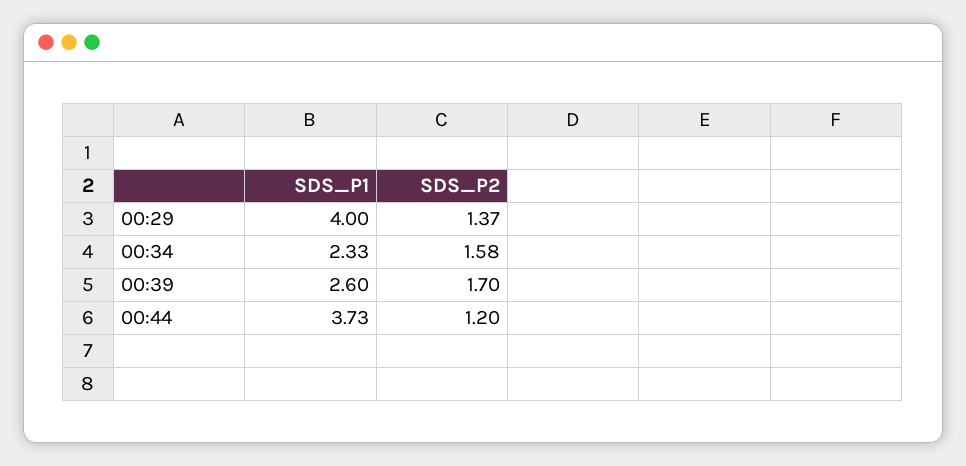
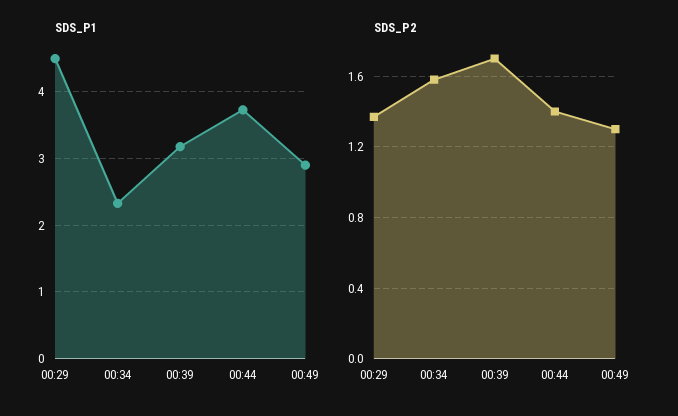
SDS_P1, 00:29: 4 -> 4.5
SDS_P1, 00:39: 2.6 -> 3.2
SDS_P2, 00:44: 1.2 -> 1.4
SDS_P1, 00:49: none -> 2.9
SDS_P2, 00:49: none -> 1.3

